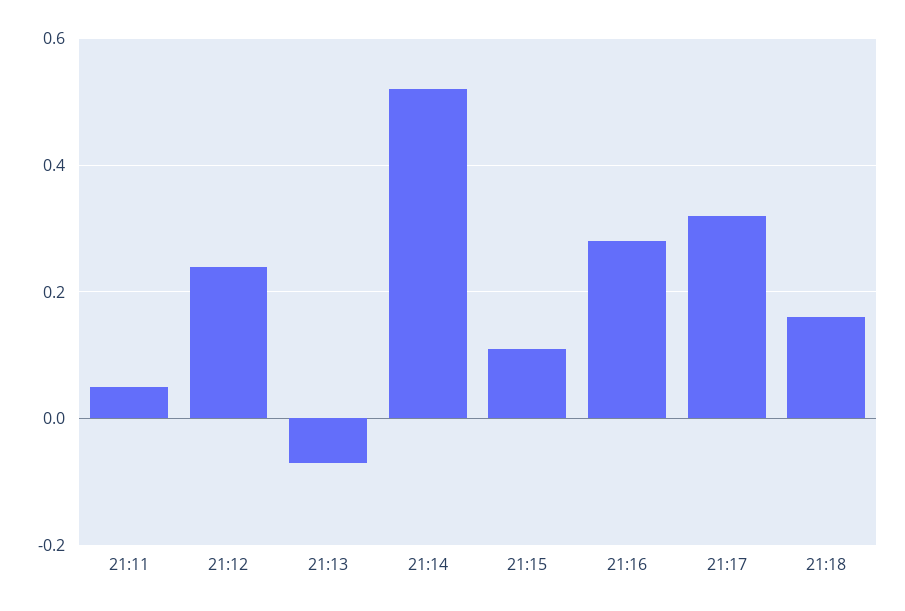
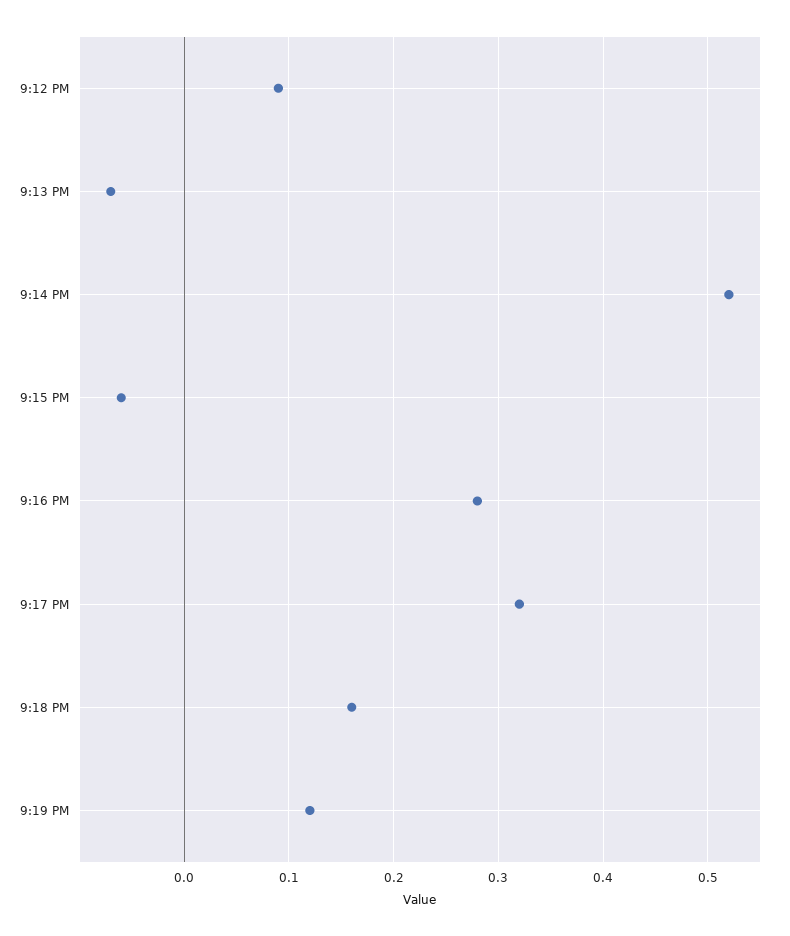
21:11: 0.05 -> none
21:12: 0.25 -> 0.09
21:15: 0.1 -> -0.06
9:19 PM: none -> 0.12

